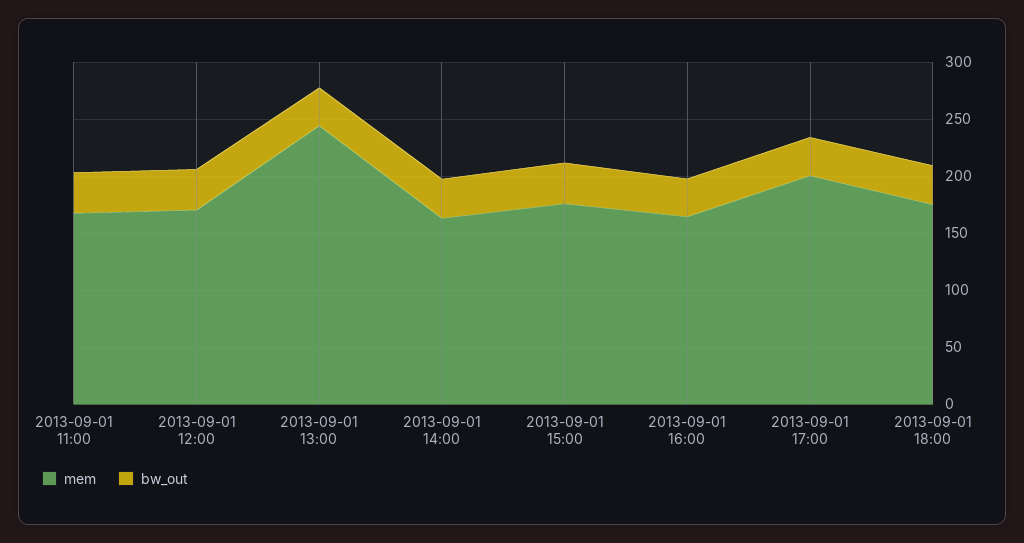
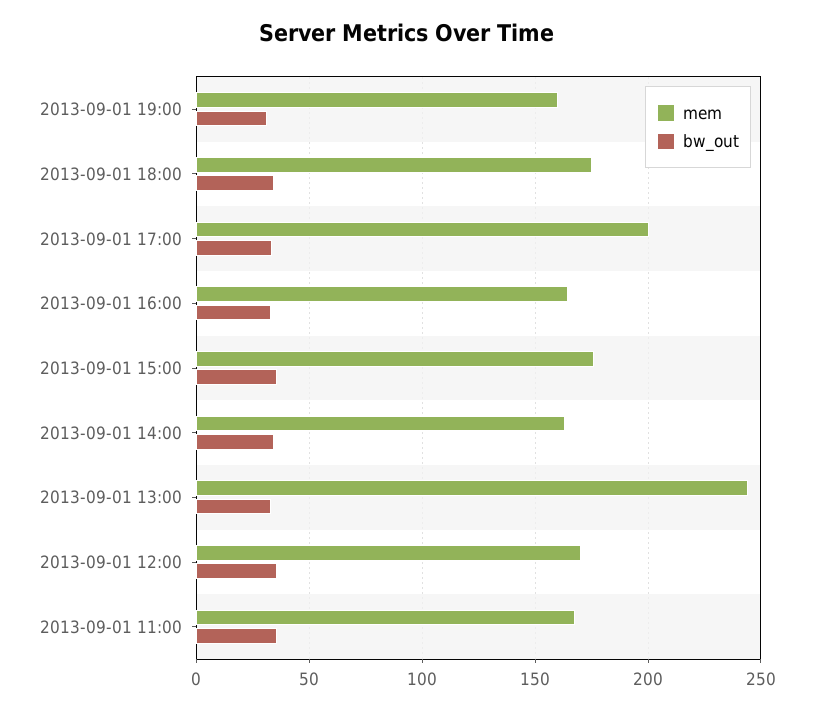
mem, 2013-09-01 19:00: none -> 160
bw_out, 2013-09-01 19:00: none -> 30

